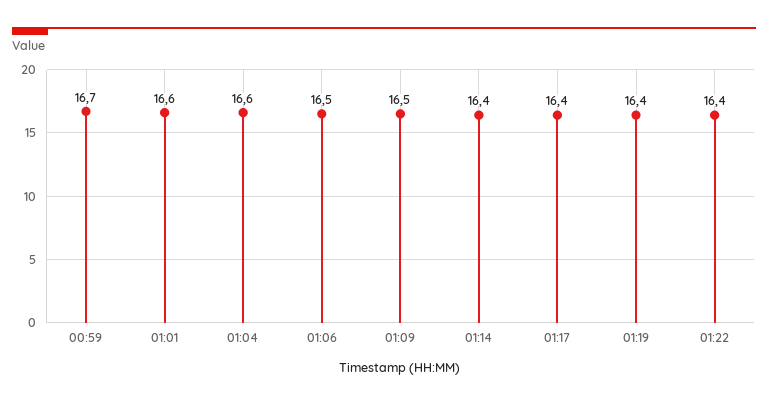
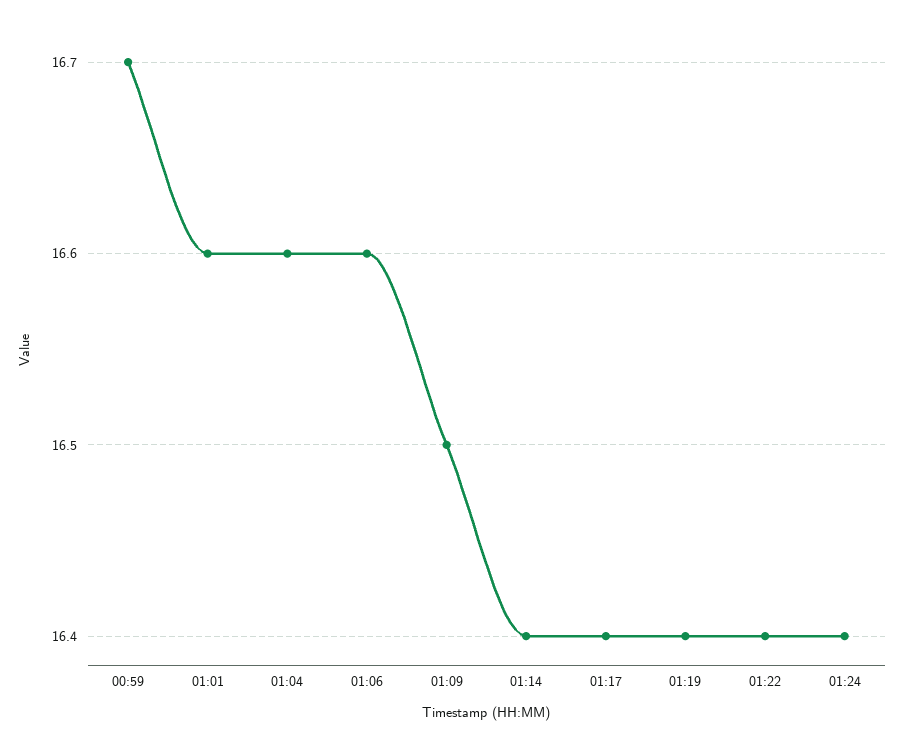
01:06: 16.5 -> 16.6
01:24: none -> 16.4

